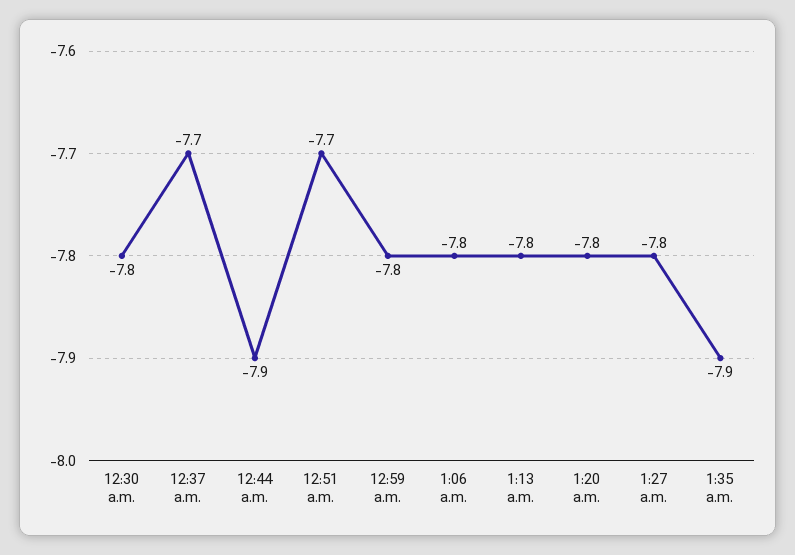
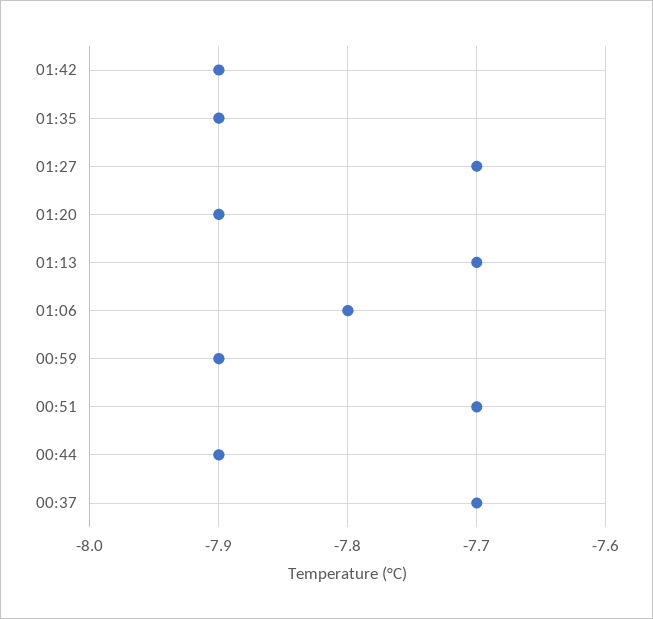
12:30 a.m.: -7.8 -> none
12:59 a.m.: -7.8 -> -7.9
1:13 a.m.: -7.8 -> -7.7
1:20 a.m.: -7.8 -> -7.9
1:27 a.m.: -7.8 -> -7.7
01:42: none -> -7.9

